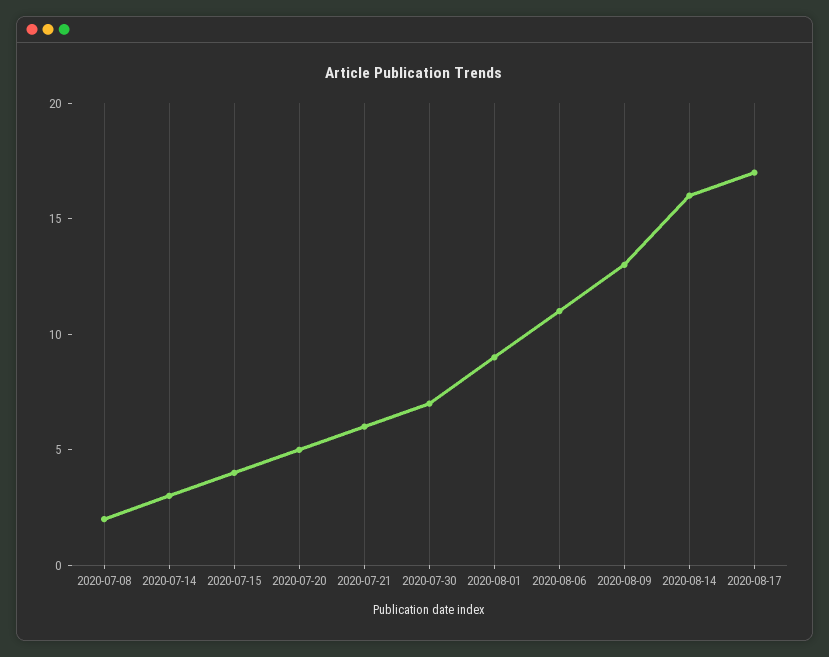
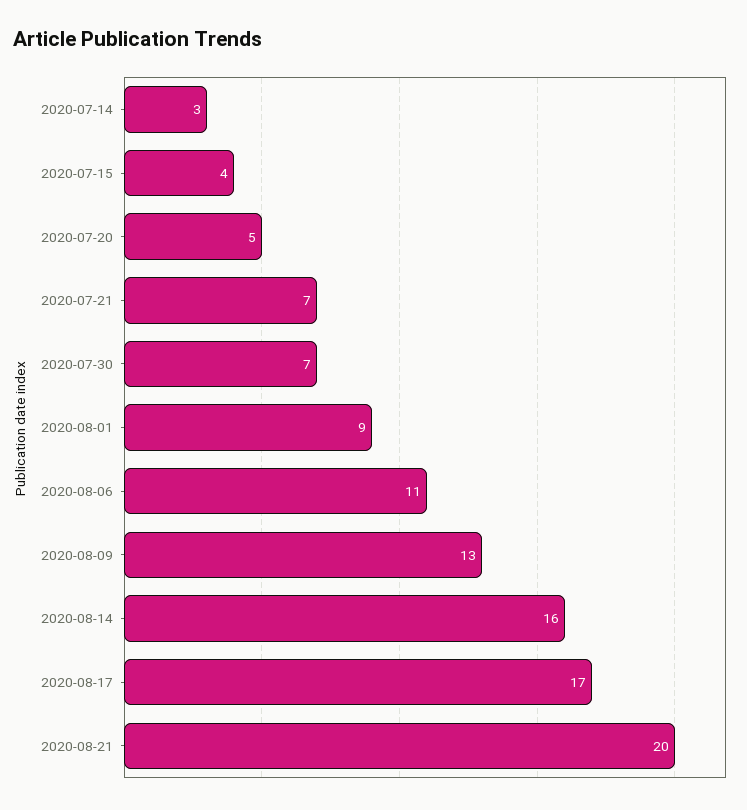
2020-07-08: 2 -> none
2020-07-21: 6 -> 7
2020-08-21: none -> 20

